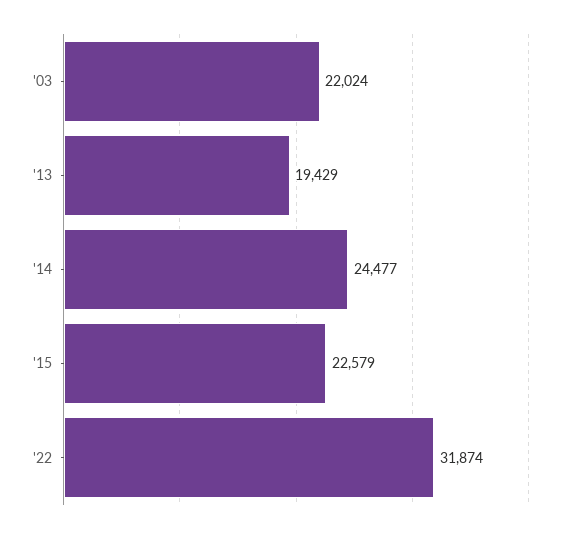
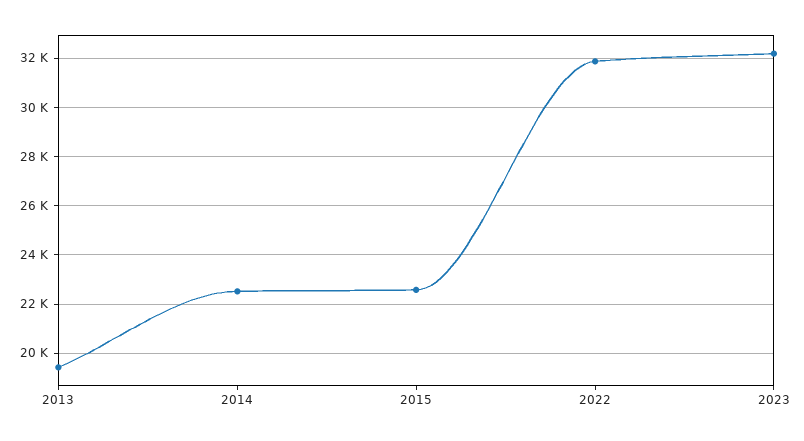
'03: 22024 -> none
'14: 24477 -> 22500
2023: none -> 32250

